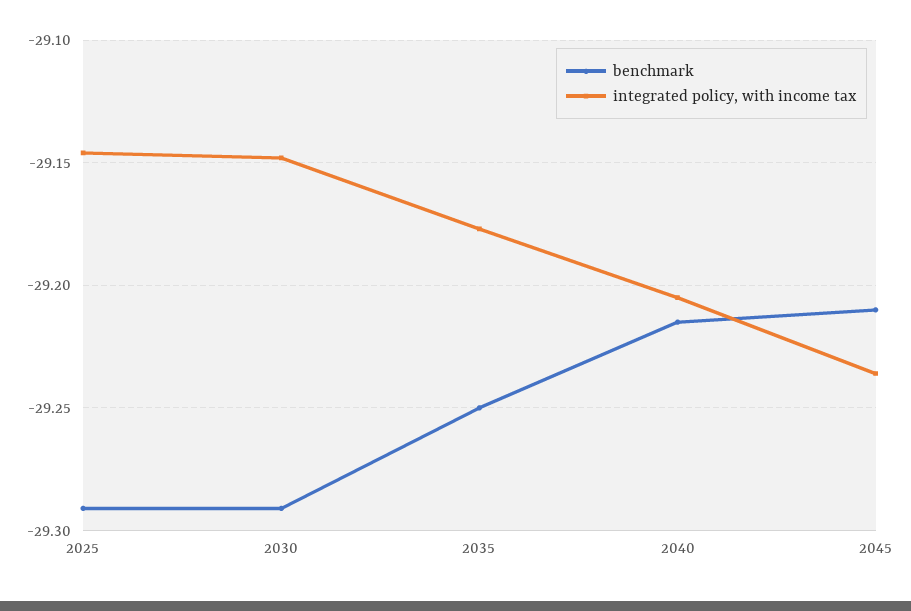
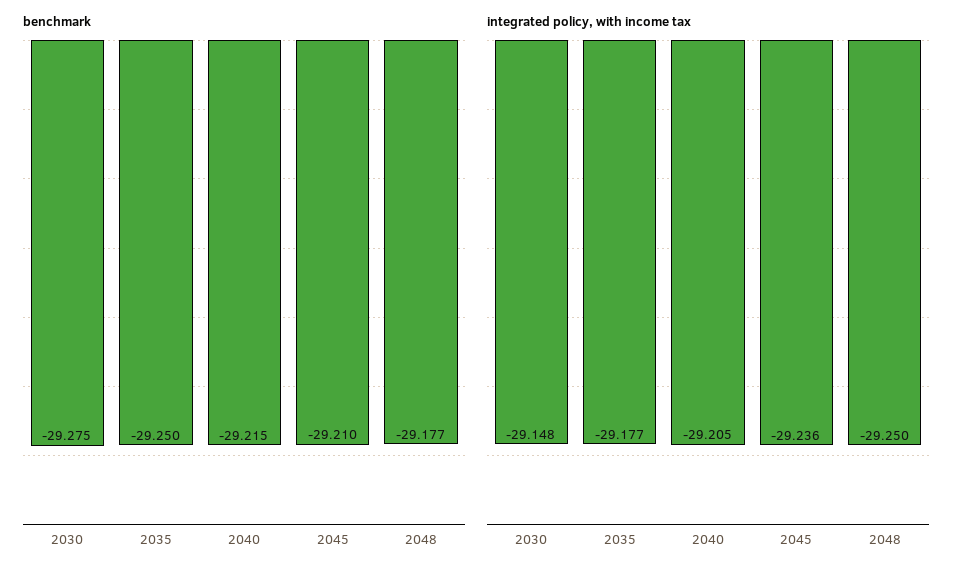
benchmark, 2025: -29.29 -> none
integrated policy, with income tax, 2025: -29.145 -> none
benchmark, 2030: -29.29 -> -29.275
benchmark, 2048: none -> -29.177
integrated policy, with income tax, 2048: none -> -29.25

